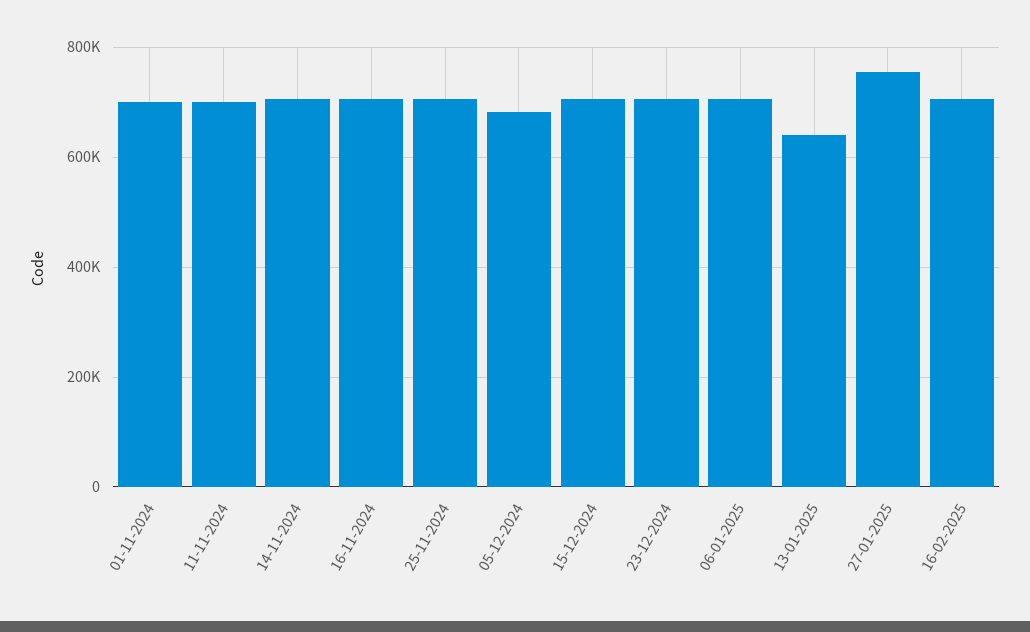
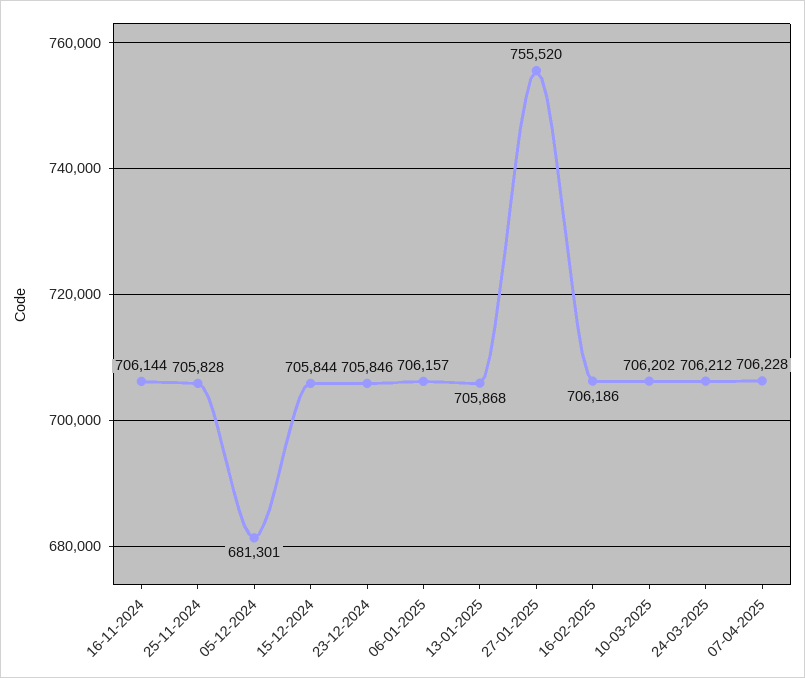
01-11-2024: 700000 -> none
11-11-2024: 700000 -> none
14-11-2024: 700000 -> none
13-01-2025: 640000 -> 705868
10-03-2025: none -> 706202
24-03-2025: none -> 706212
07-04-2025: none -> 706228

